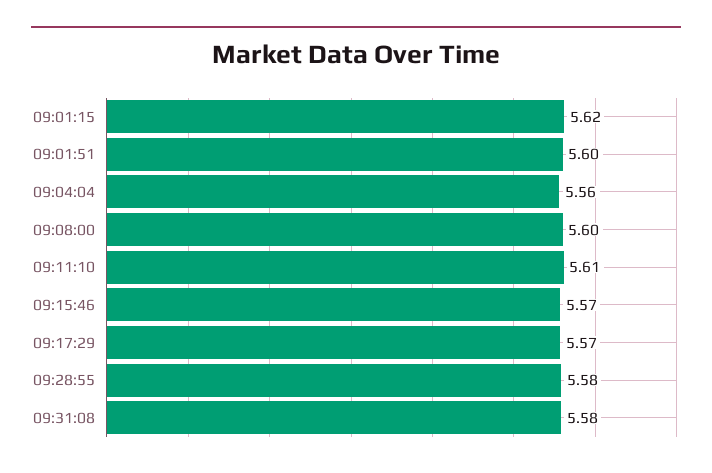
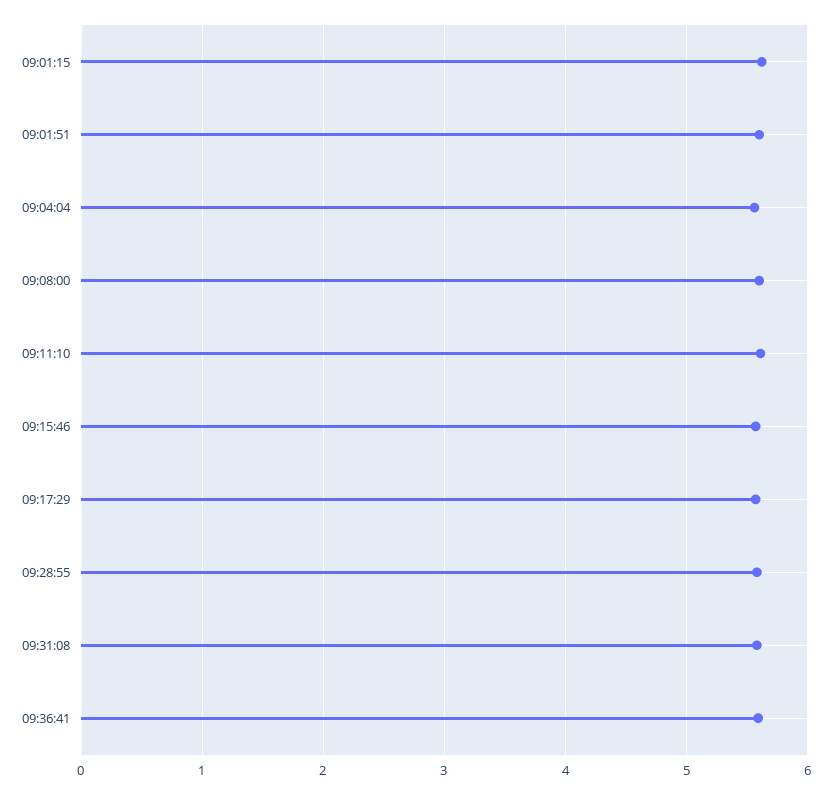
09:36:41: none -> 5.6

